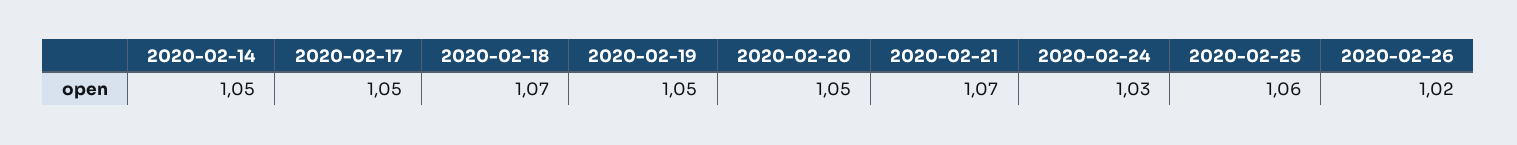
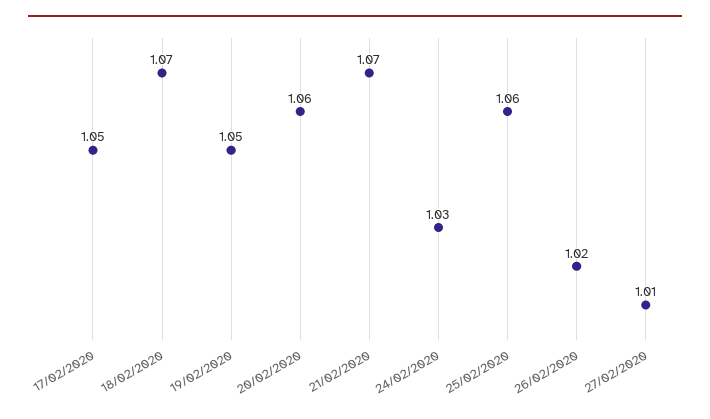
2020-02-14: 1.05 -> none
2020-02-20: 1.05 -> 1.06
27/02/2020: none -> 1.01

